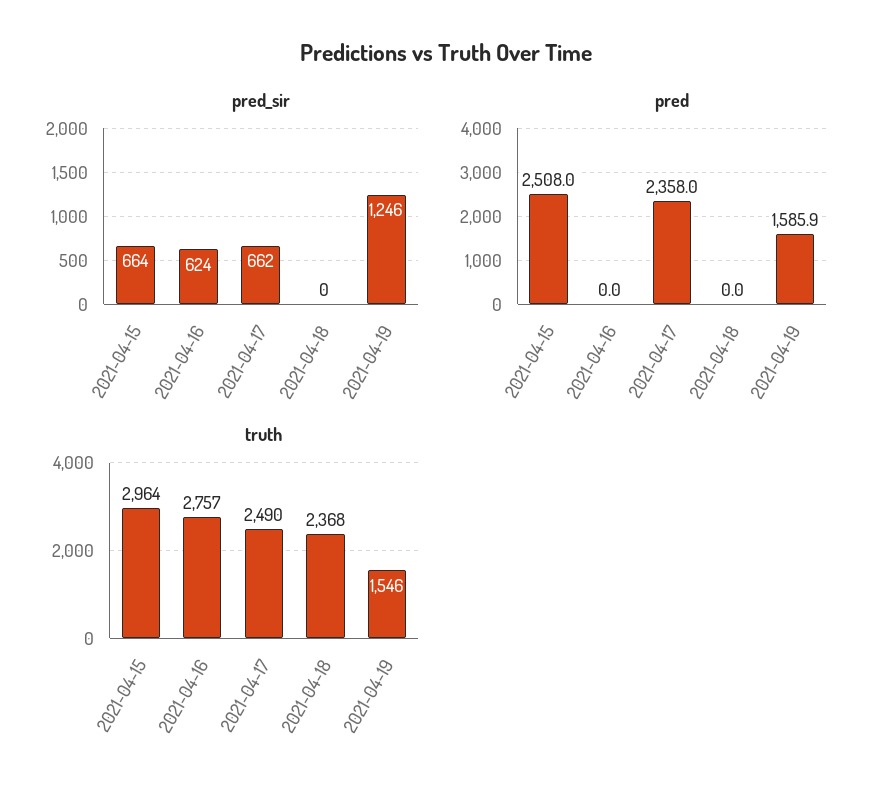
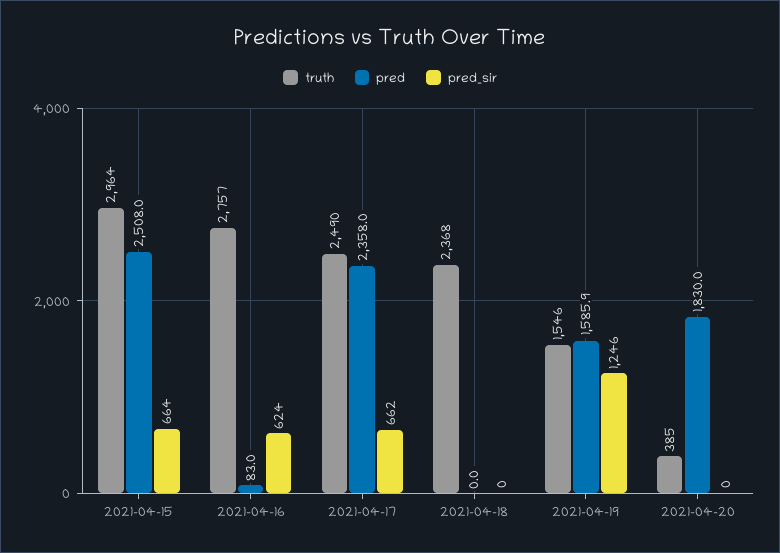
pred, 2021-04-16: 0 -> 83
truth, 2021-04-20: none -> 385
pred, 2021-04-20: none -> 1830
pred_sir, 2021-04-20: none -> 0

